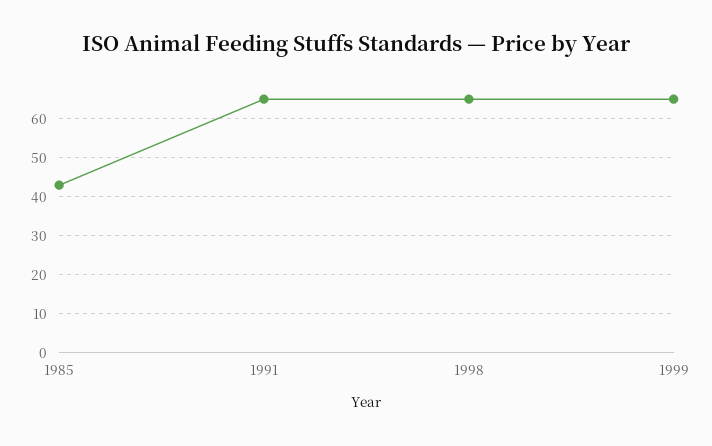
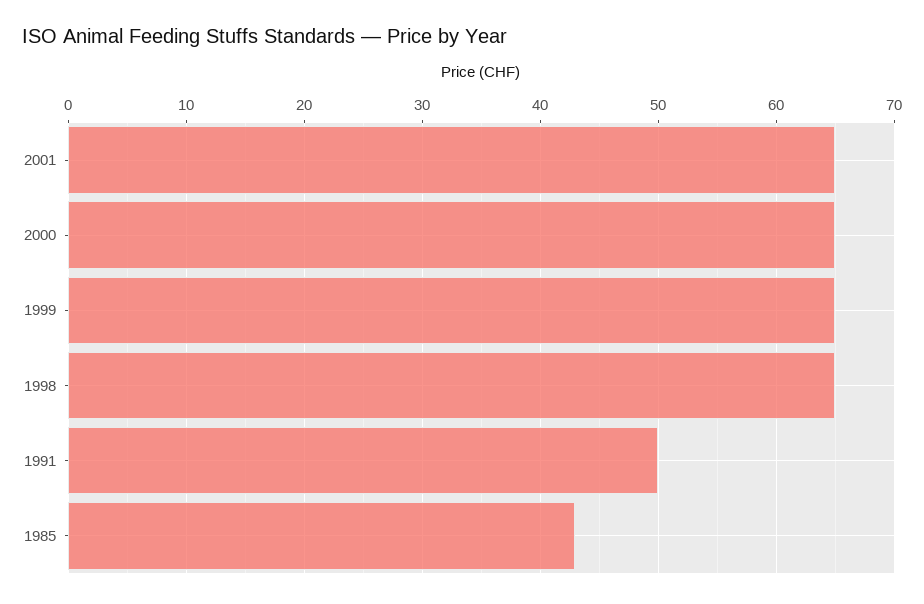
1991: 65 -> 50
2001: none -> 65
2000: none -> 65

